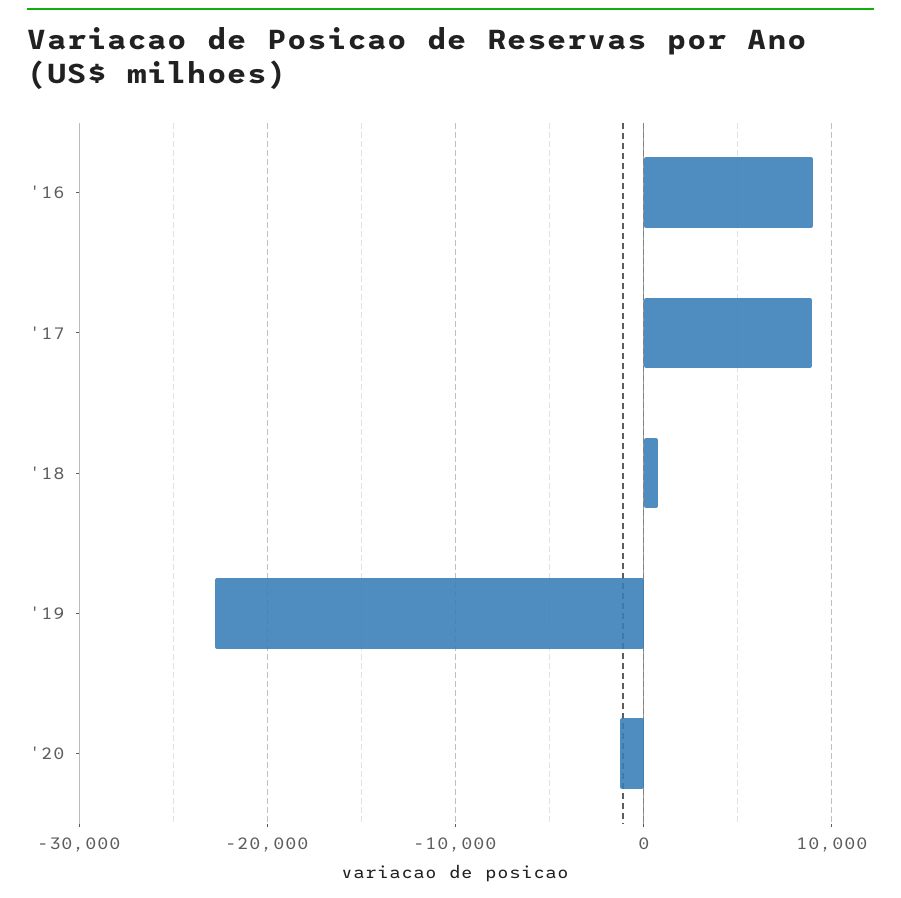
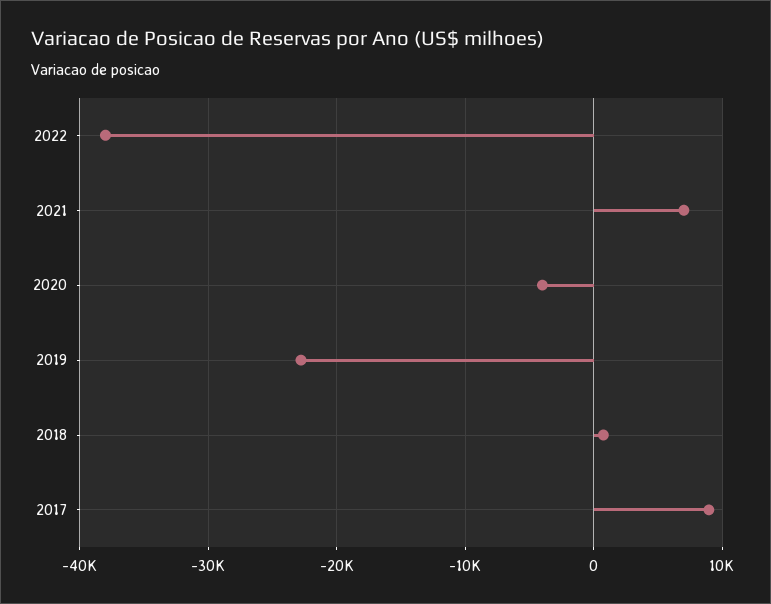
'16: 9000 -> none
'20: -1000 -> -4000
2022: none -> -38000
2021: none -> 7000

